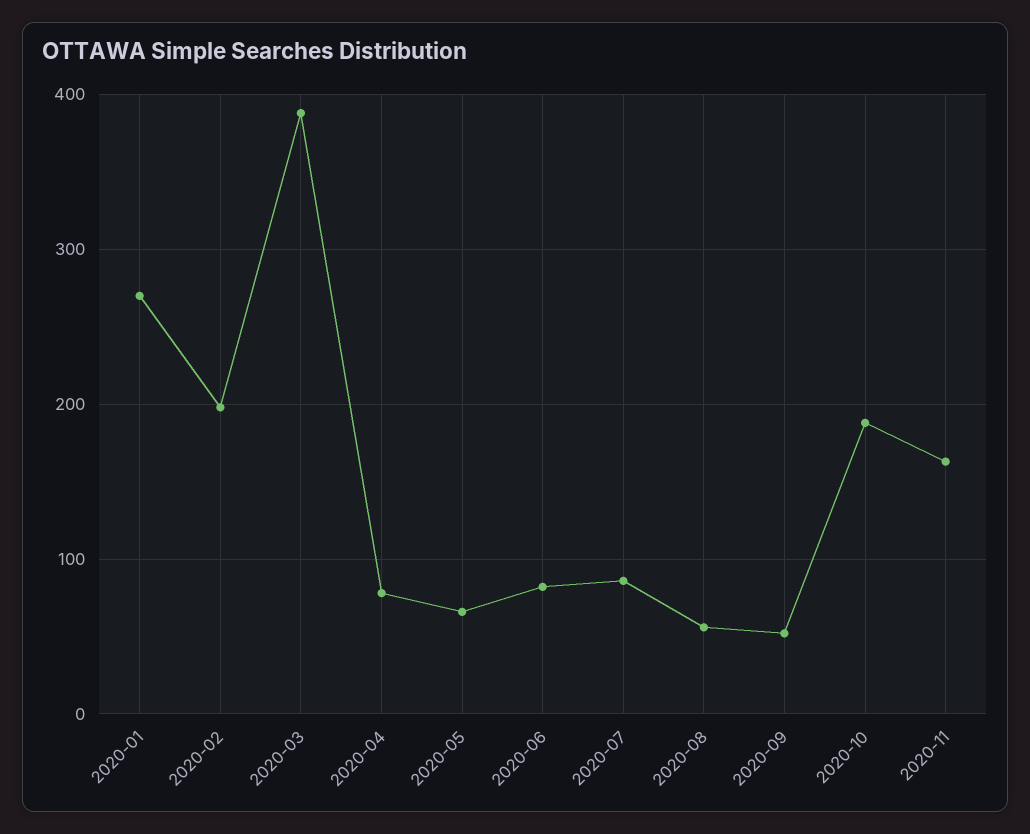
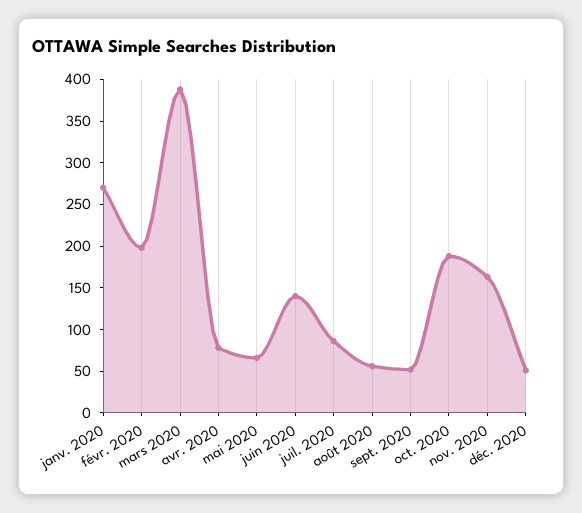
2020-06: 80 -> 140
déc. 2020: none -> 50

